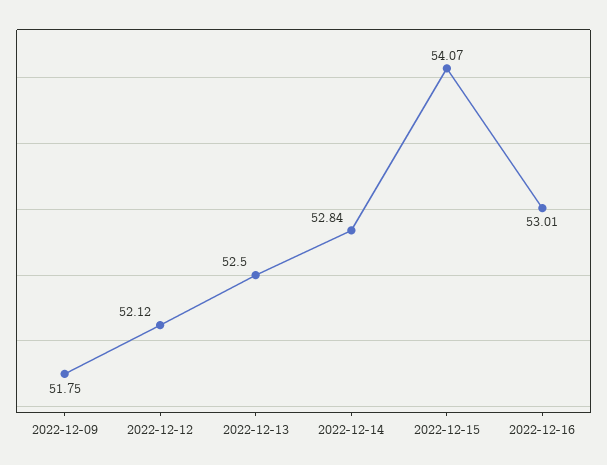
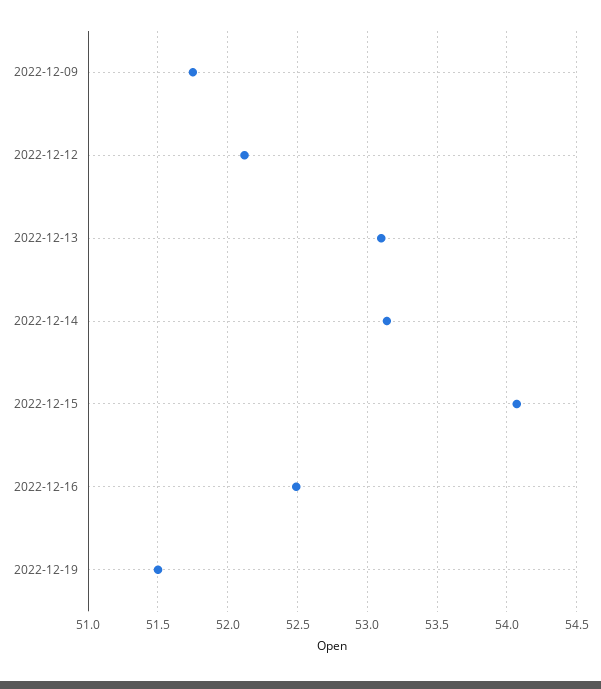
2022-12-13: 52.5 -> 53.1
2022-12-14: 52.84 -> 53.15
2022-12-16: 53.01 -> 52.5
2022-12-19: none -> 51.5

